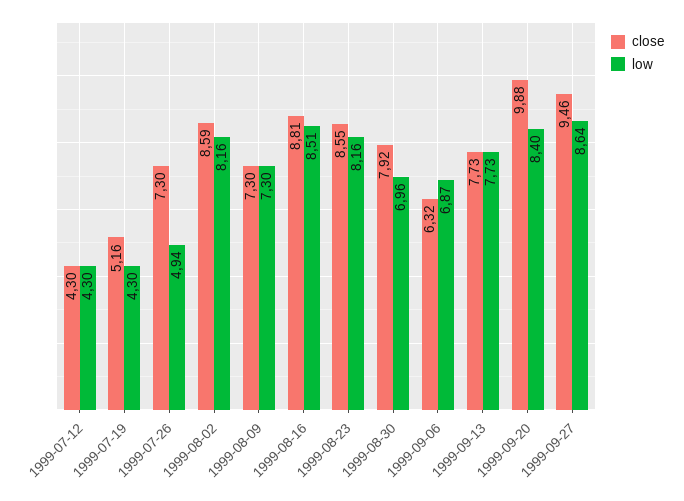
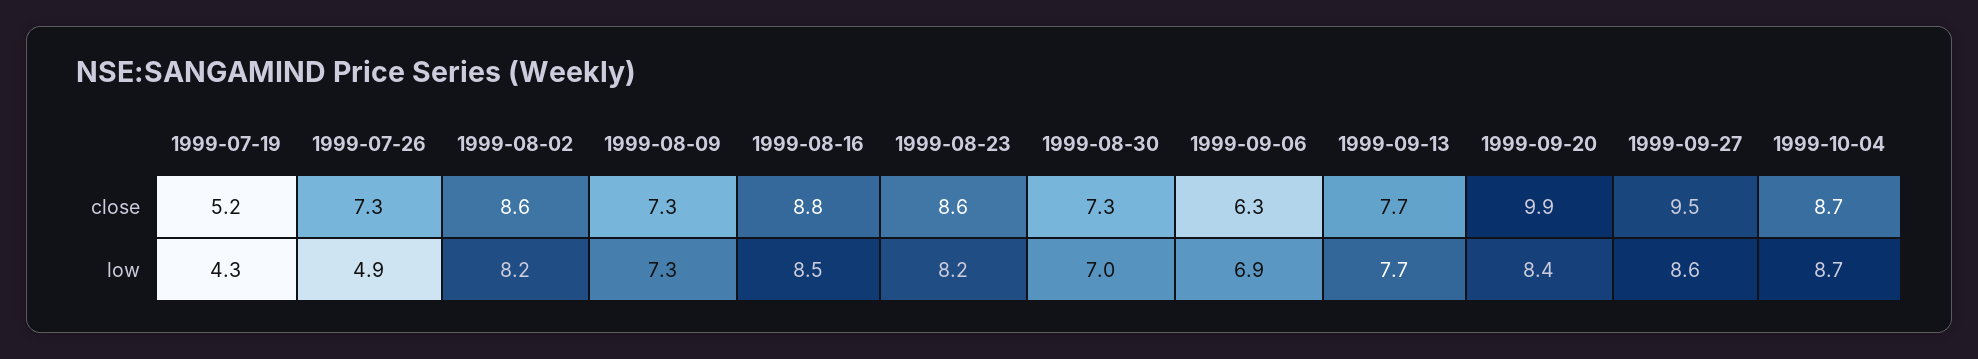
close, 1999-07-12: 4.3 -> none
low, 1999-07-12: 4.3 -> none
close, 1999-08-30: 7.92 -> 7.3
close, 1999-10-04: none -> 8.7
low, 1999-10-04: none -> 8.7

